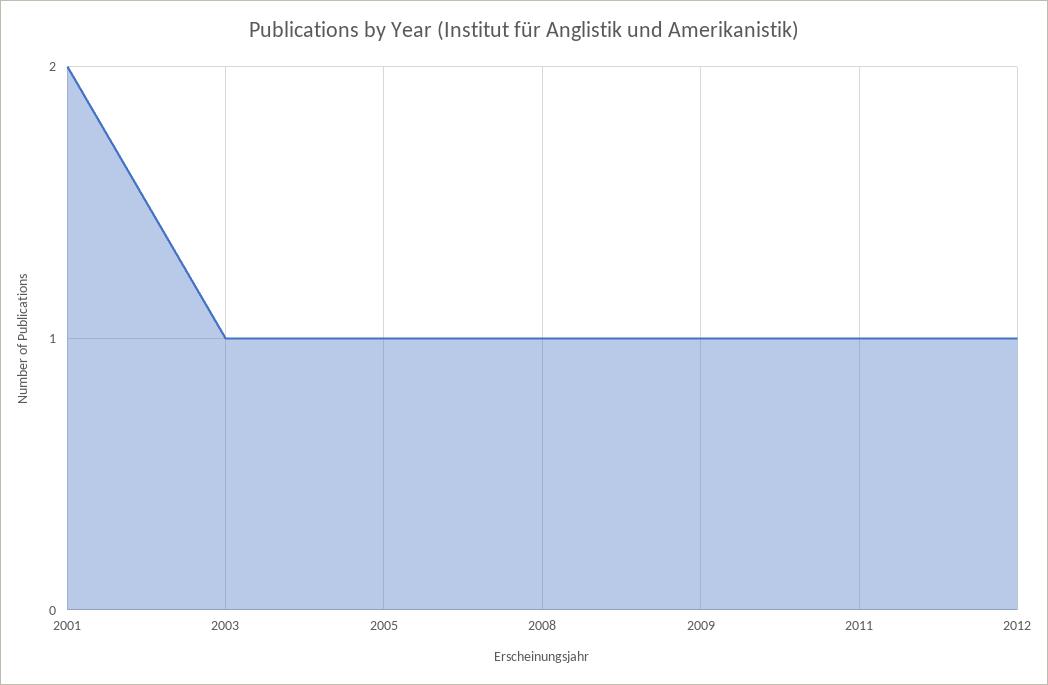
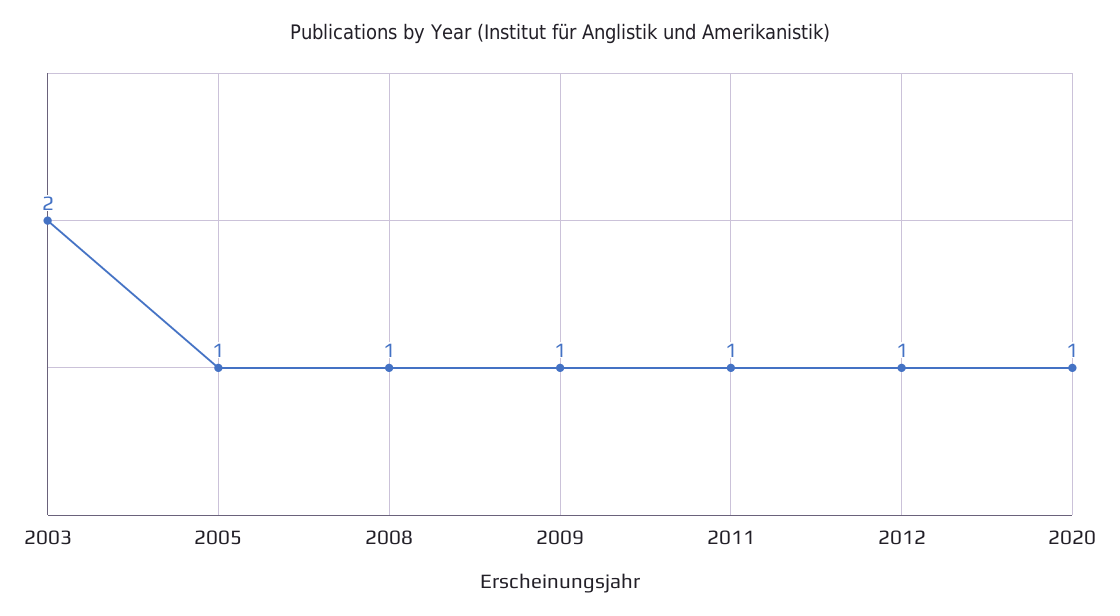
2001: 2 -> none
2003: 1 -> 2
2020: none -> 1

